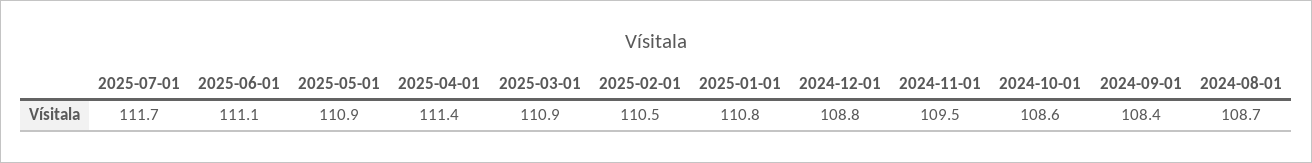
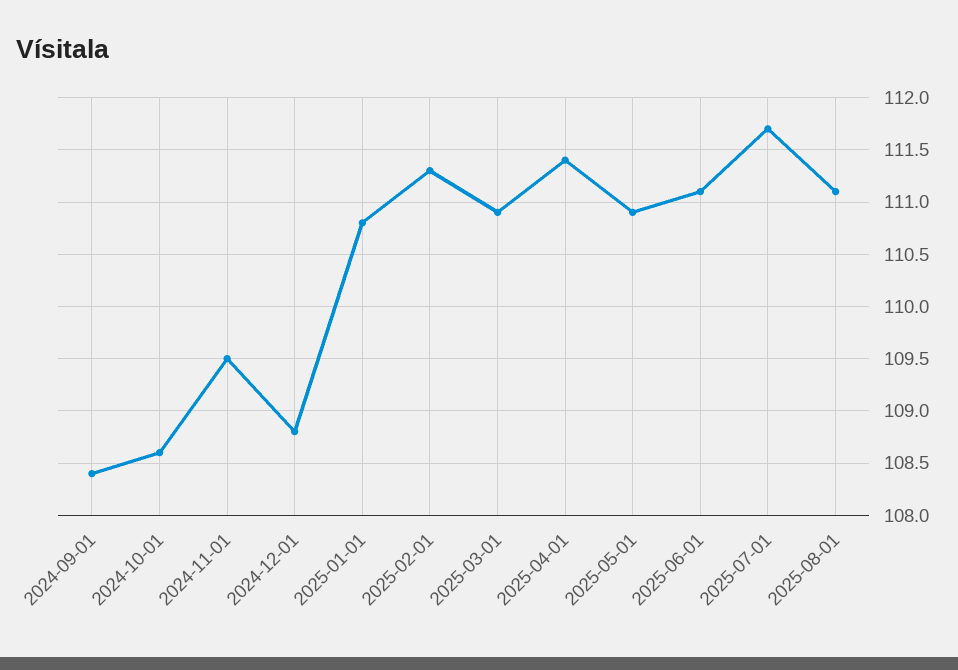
2025-02-01: 110.5 -> 111.3
2024-08-01: 108.7 -> none
2025-08-01: none -> 111.1

